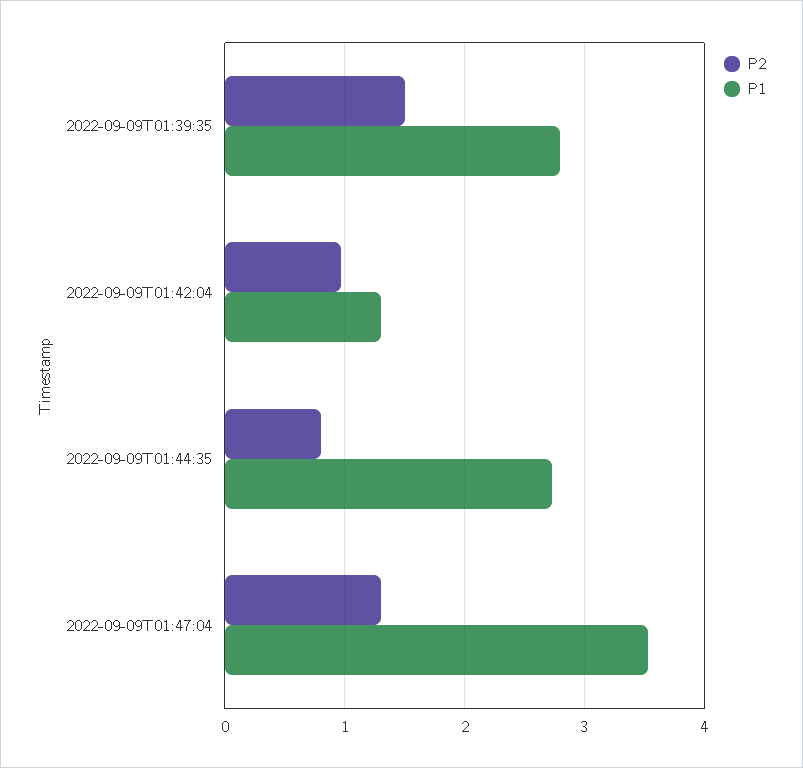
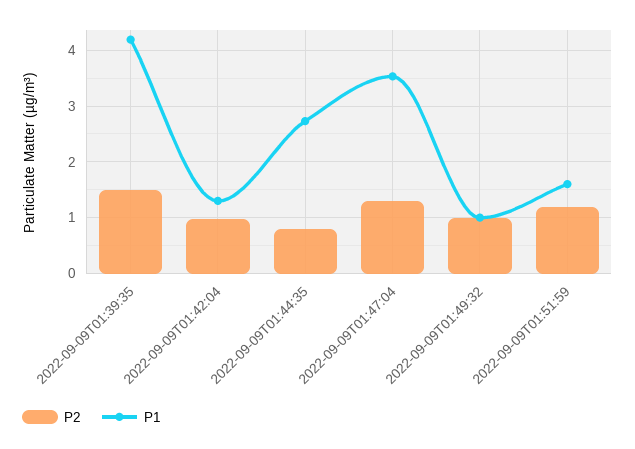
P1, 2022-09-09T01:39:35: 2.8 -> 4.2
P2, 2022-09-09T01:49:32: none -> 1
P1, 2022-09-09T01:49:32: none -> 1
P2, 2022-09-09T01:51:59: none -> 1.2
P1, 2022-09-09T01:51:59: none -> 1.6

